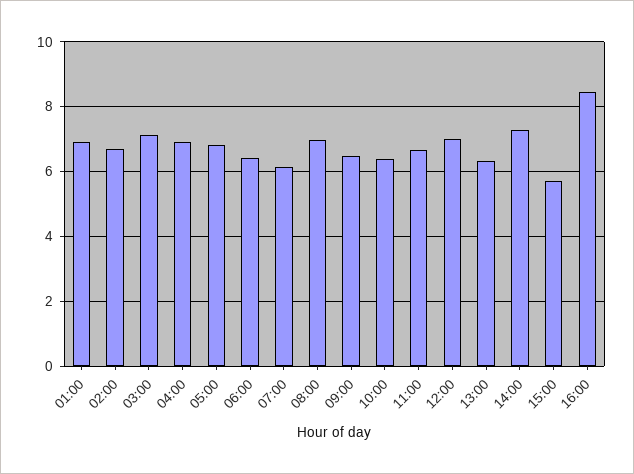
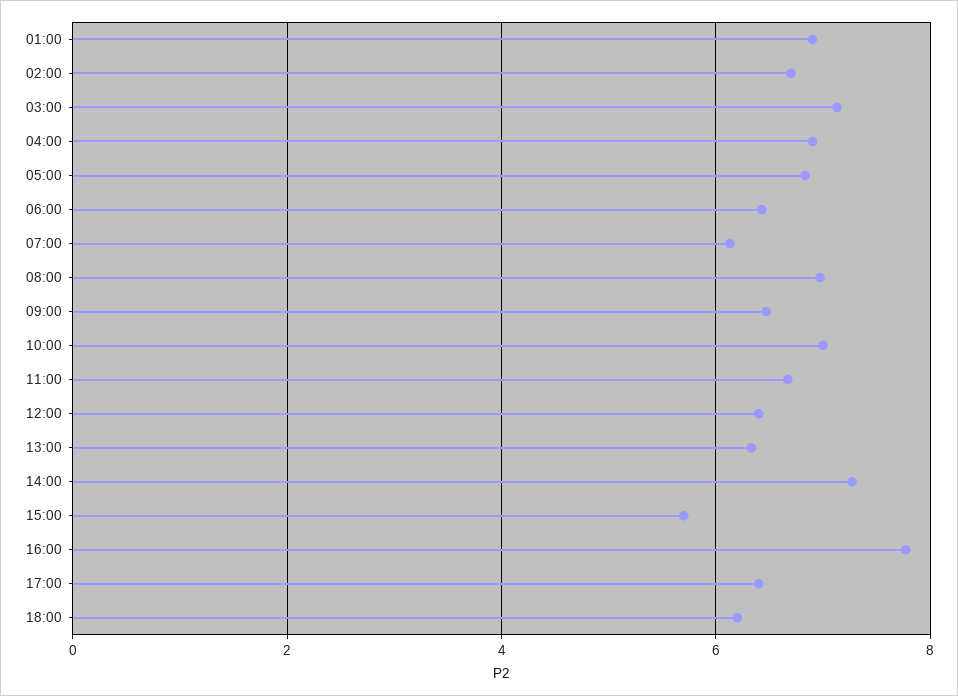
10:00: 6.4 -> 7
12:00: 7 -> 6.4
16:00: 8.4 -> 7.8
17:00: none -> 6.4
18:00: none -> 6.2

